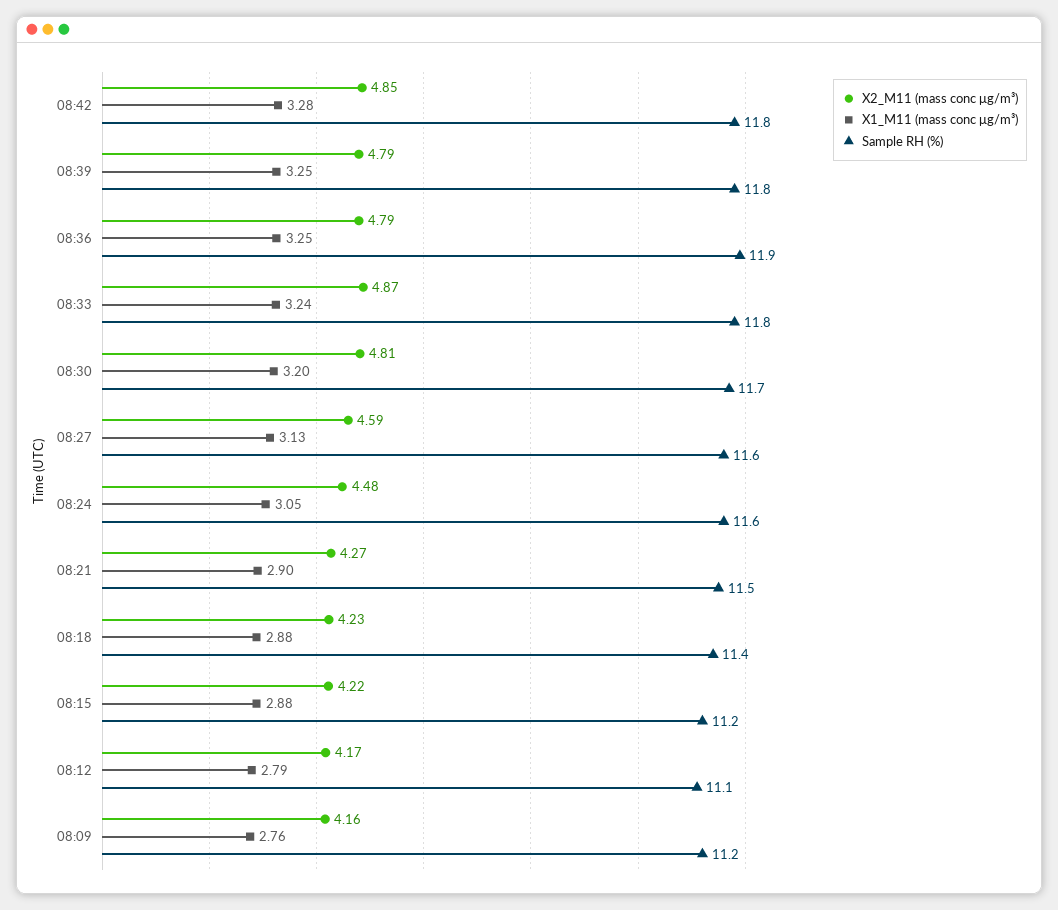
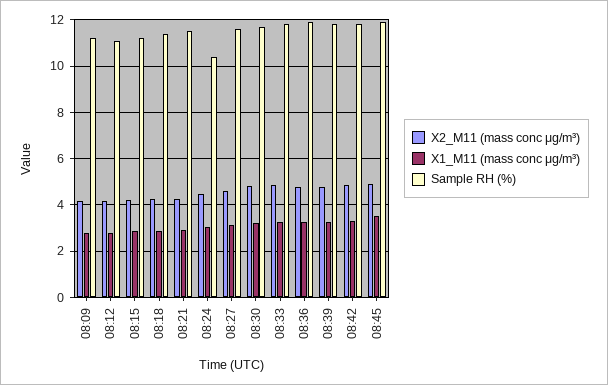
Sample RH (%), 08:24: 11.6 -> 10.5
X2_M11 (mass conc μg/m³), 08:45: none -> 5
X1_M11 (mass conc μg/m³), 08:45: none -> 3.5
Sample RH (%), 08:45: none -> 12

